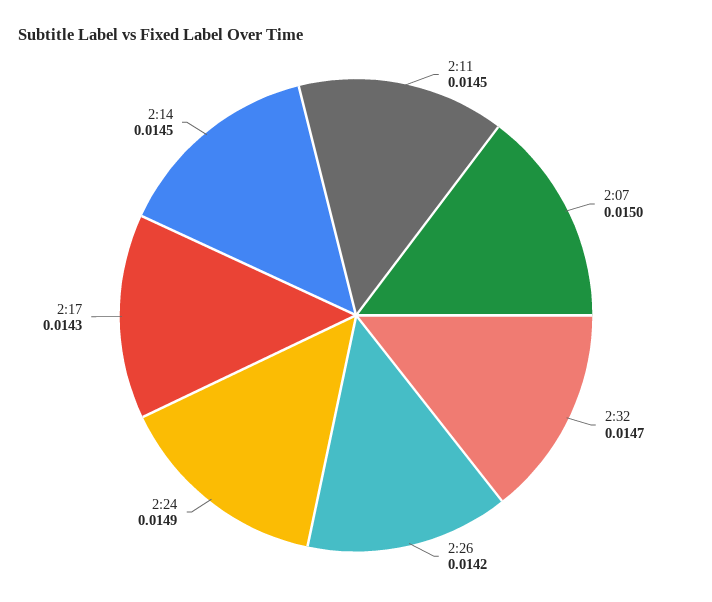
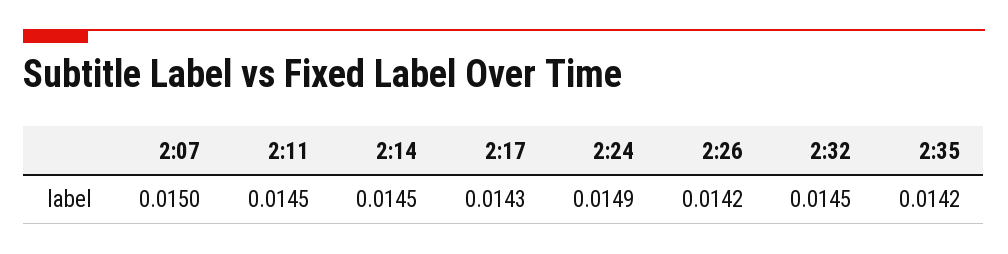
2:32: 0.0147 -> 0.0145
2:35: none -> 0.0142

